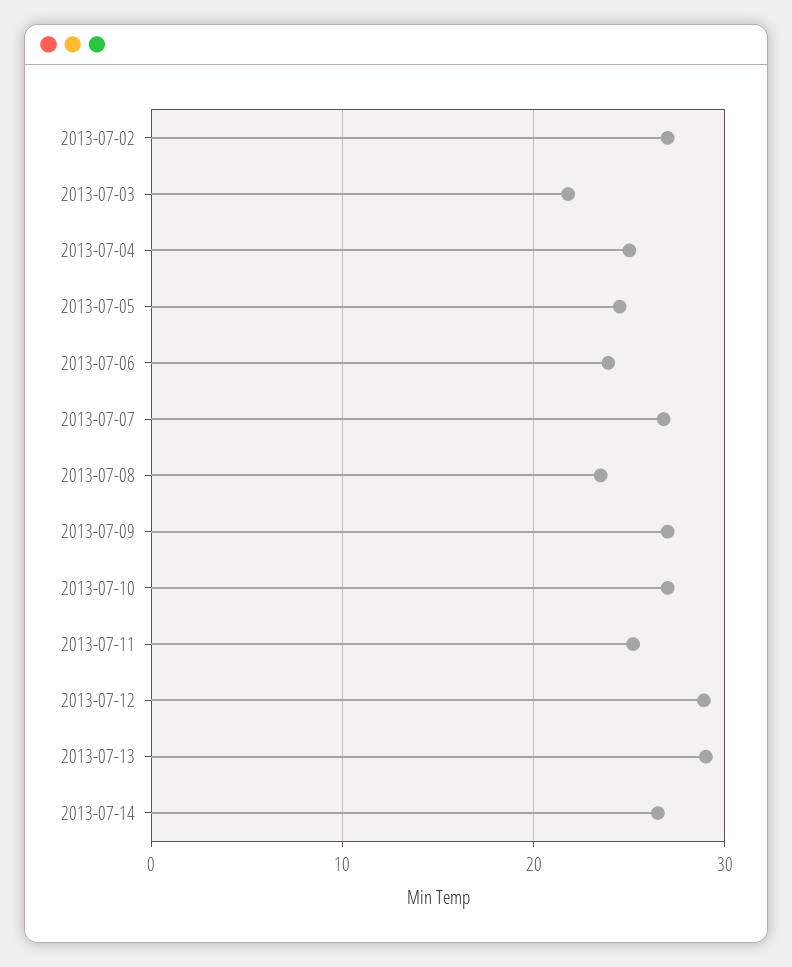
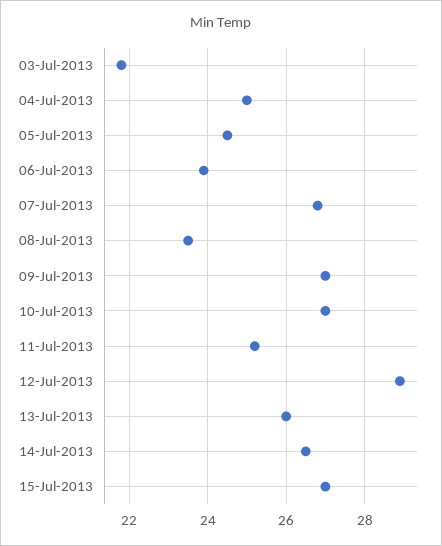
2013-07-02: 27 -> none
2013-07-13: 29 -> 26
15-Jul-2013: none -> 27

